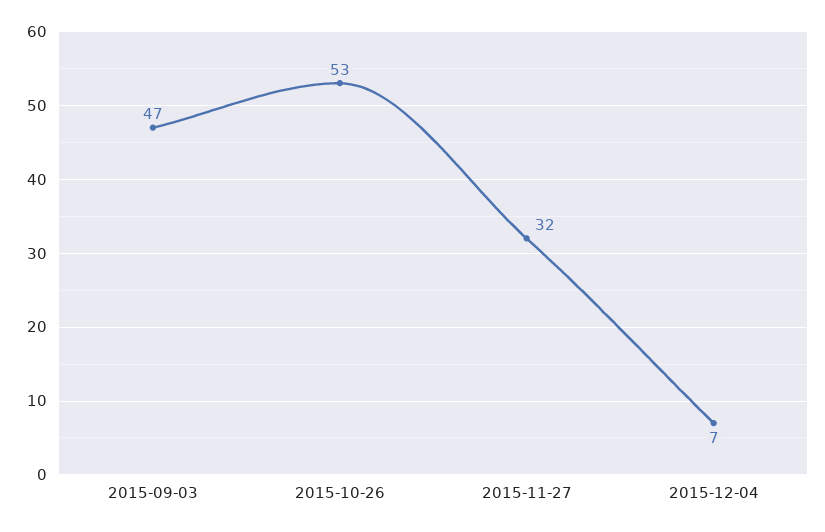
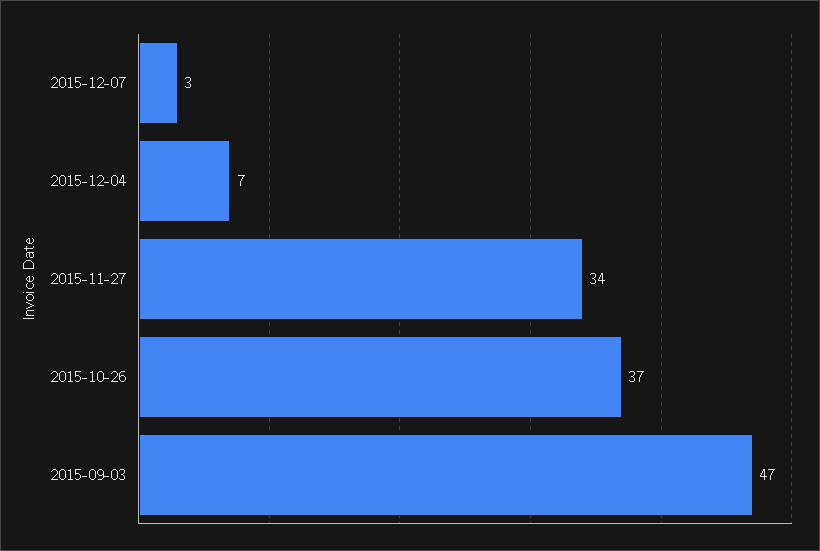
2015-10-26: 53 -> 37
2015-11-27: 32 -> 34
2015-12-07: none -> 3

